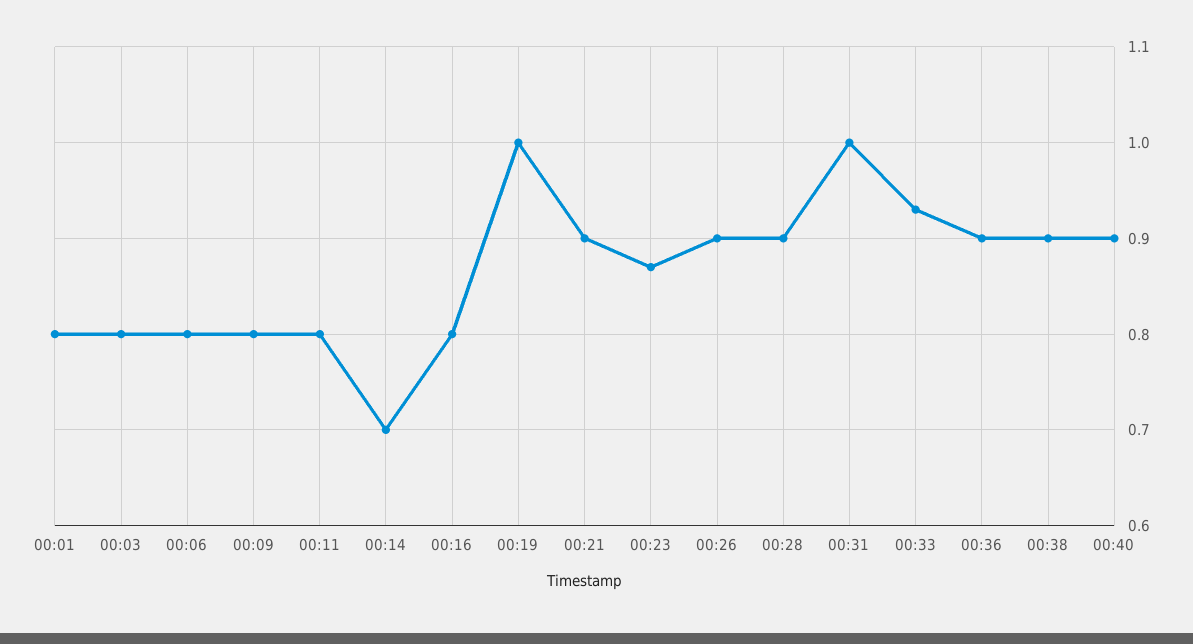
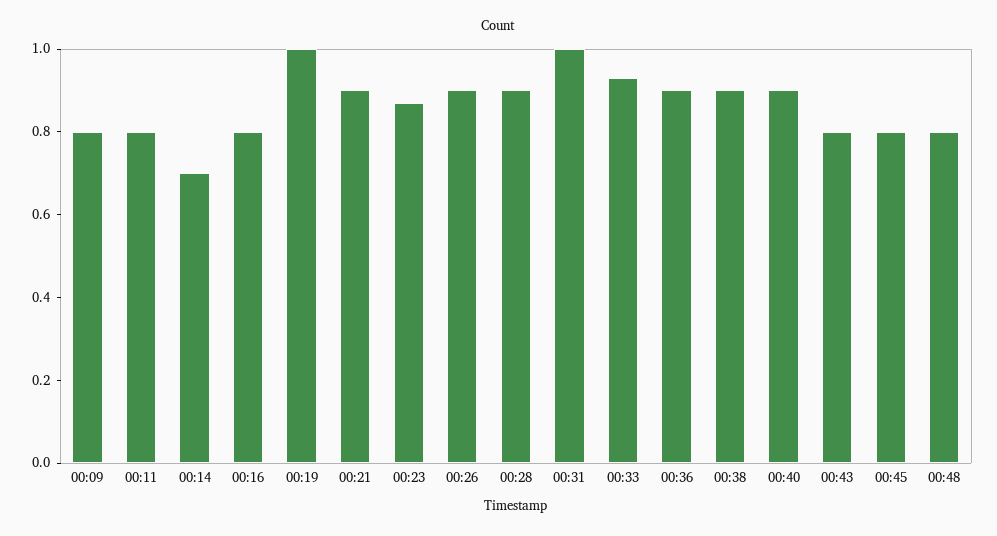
00:01: 0.8 -> none
00:03: 0.8 -> none
00:06: 0.8 -> none
00:43: none -> 0.8
00:45: none -> 0.8
00:48: none -> 0.8

